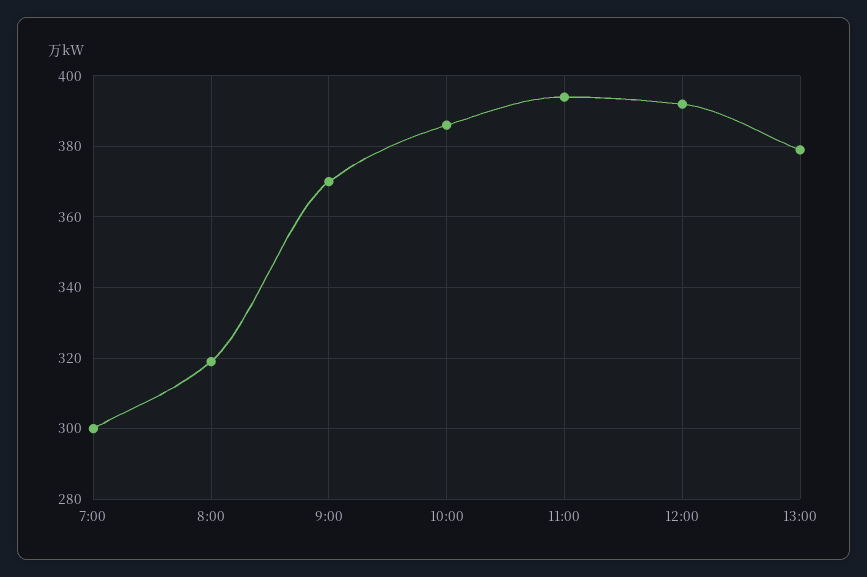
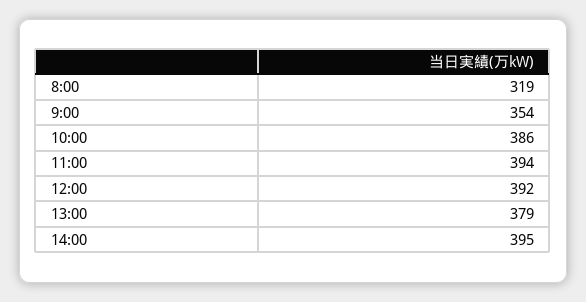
7:00: 300 -> none
9:00: 370 -> 354
14:00: none -> 395

